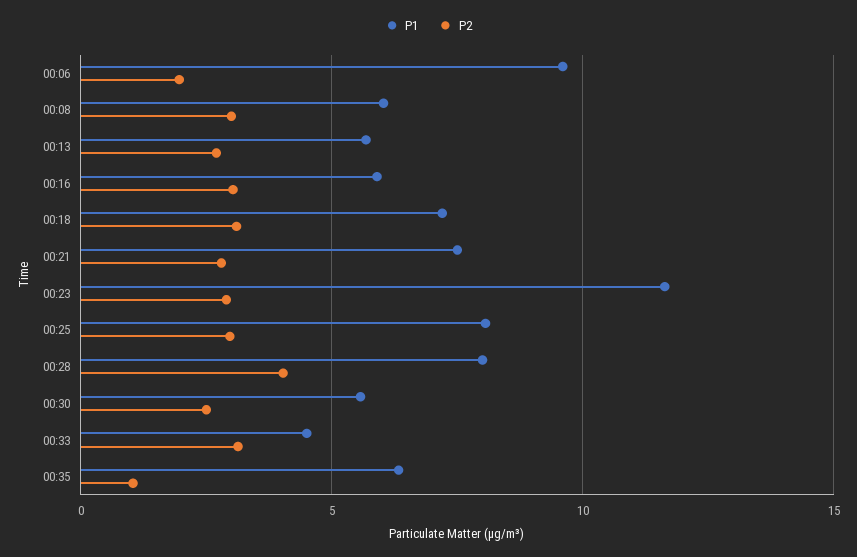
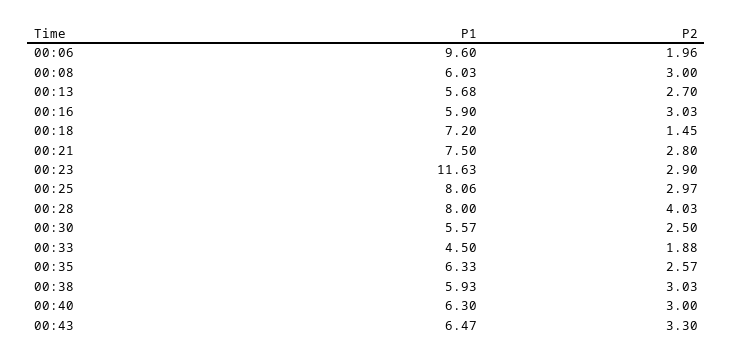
P2, 00:18: 3 -> 1.45
P2, 00:33: 3 -> 1.88
P2, 00:35: 1 -> 2.57
P1, 00:38: none -> 5.93
P2, 00:38: none -> 3.03
P1, 00:40: none -> 6.3
P2, 00:40: none -> 3
P1, 00:43: none -> 6.47
P2, 00:43: none -> 3.3

